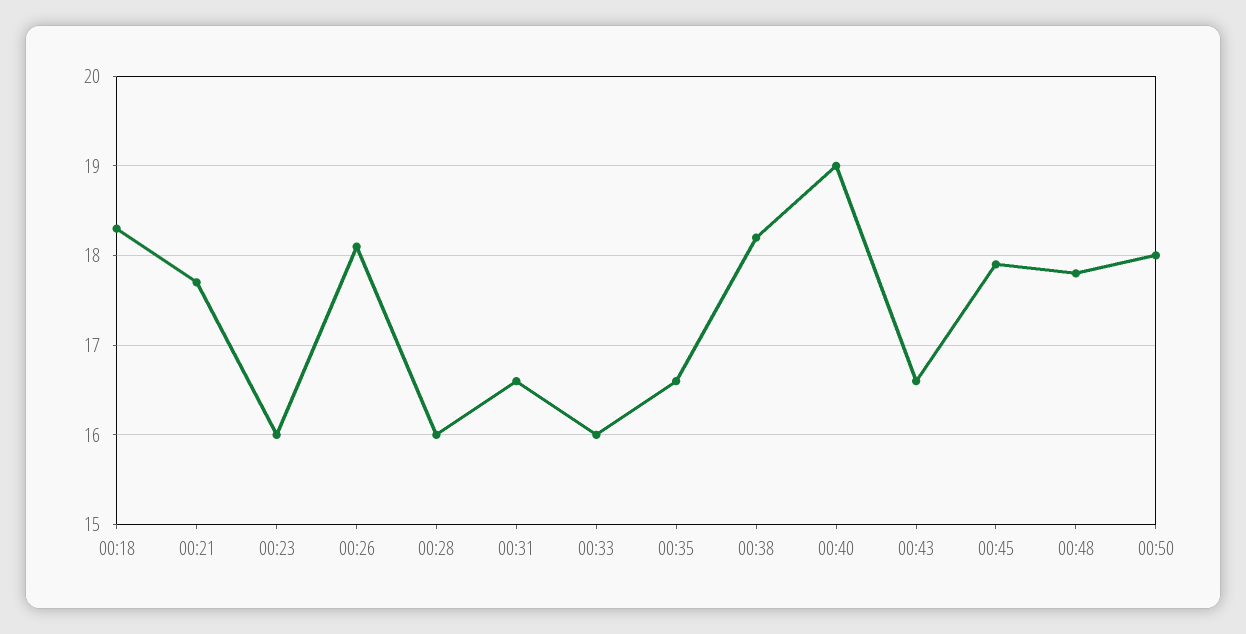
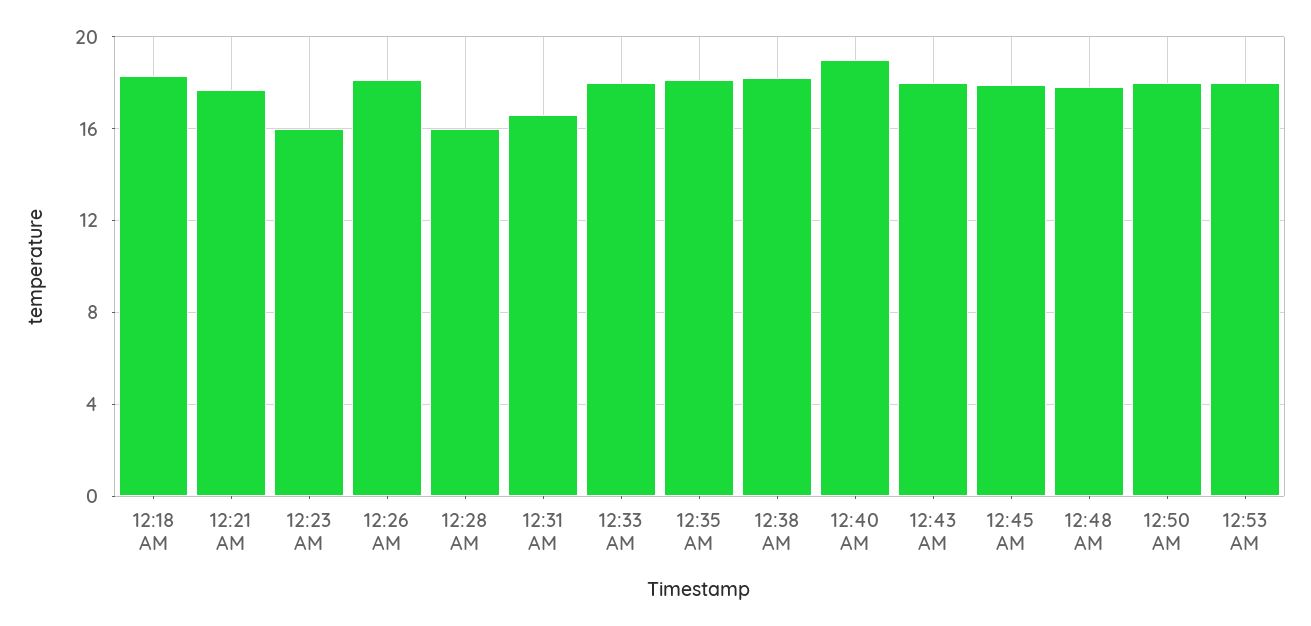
00:33: 16 -> 18
00:35: 16.6 -> 18
00:43: 16.6 -> 18
12:53 AM: none -> 18

